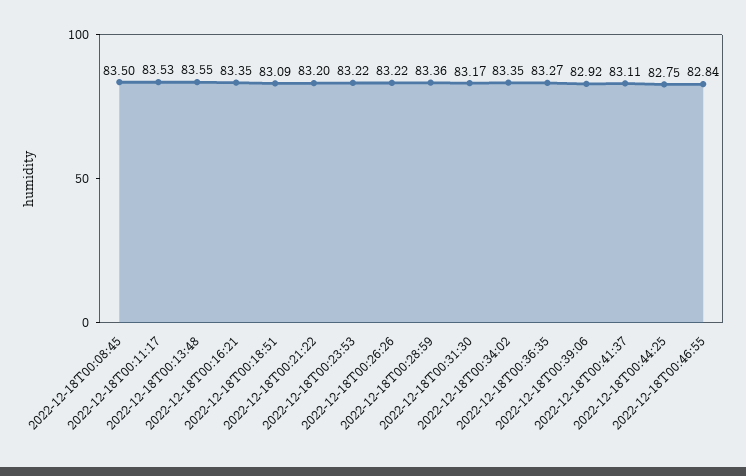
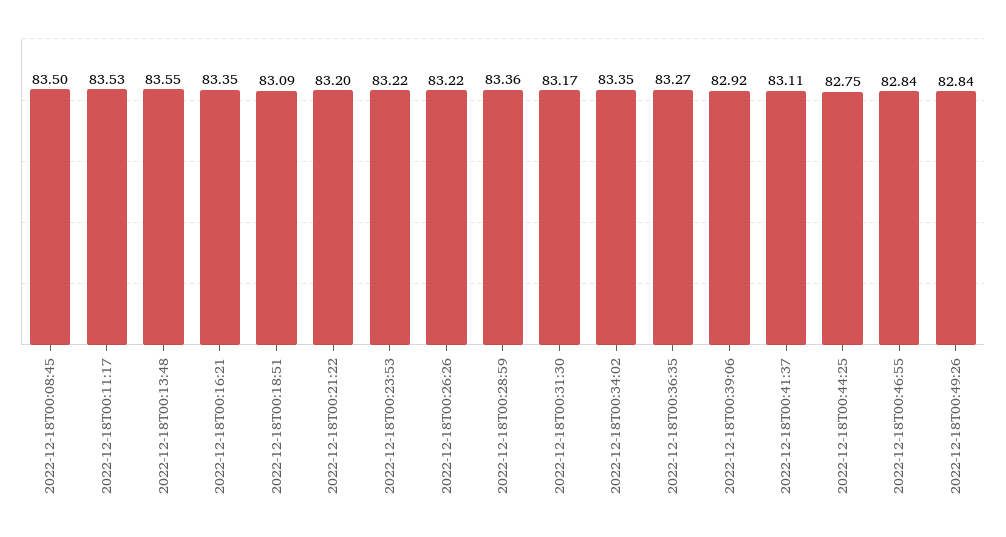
2022-12-18T00:49:26: none -> 82.84

